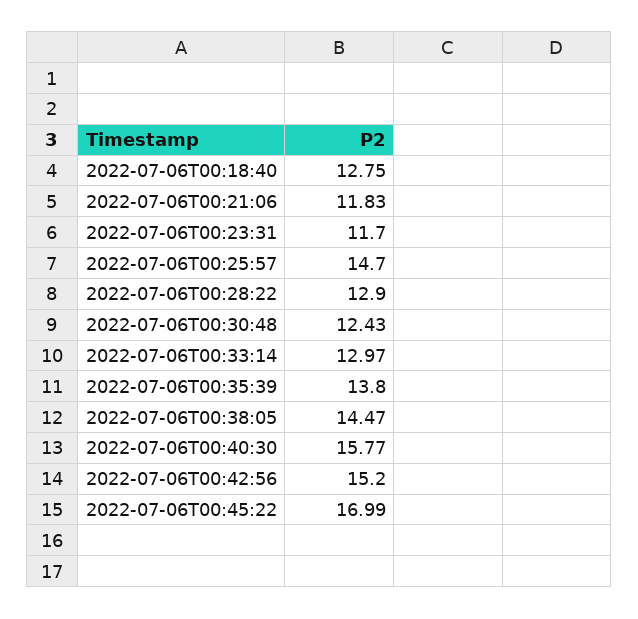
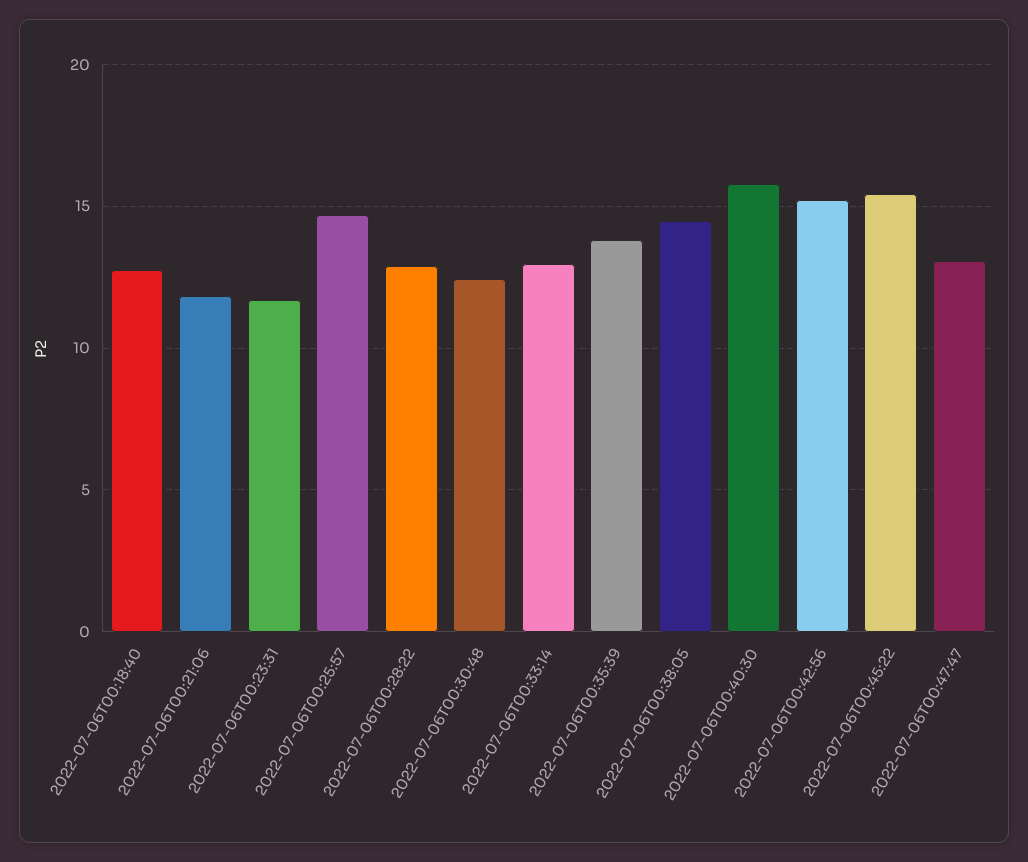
2022-07-06T00:45:22: 16.99 -> 15.5
2022-07-06T00:47:47: none -> 13

